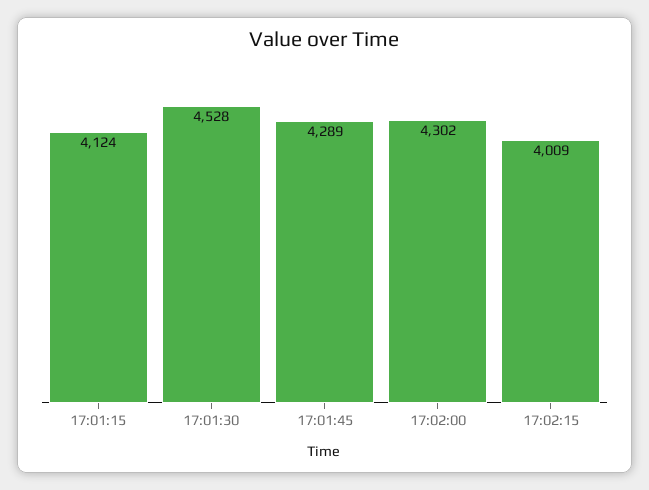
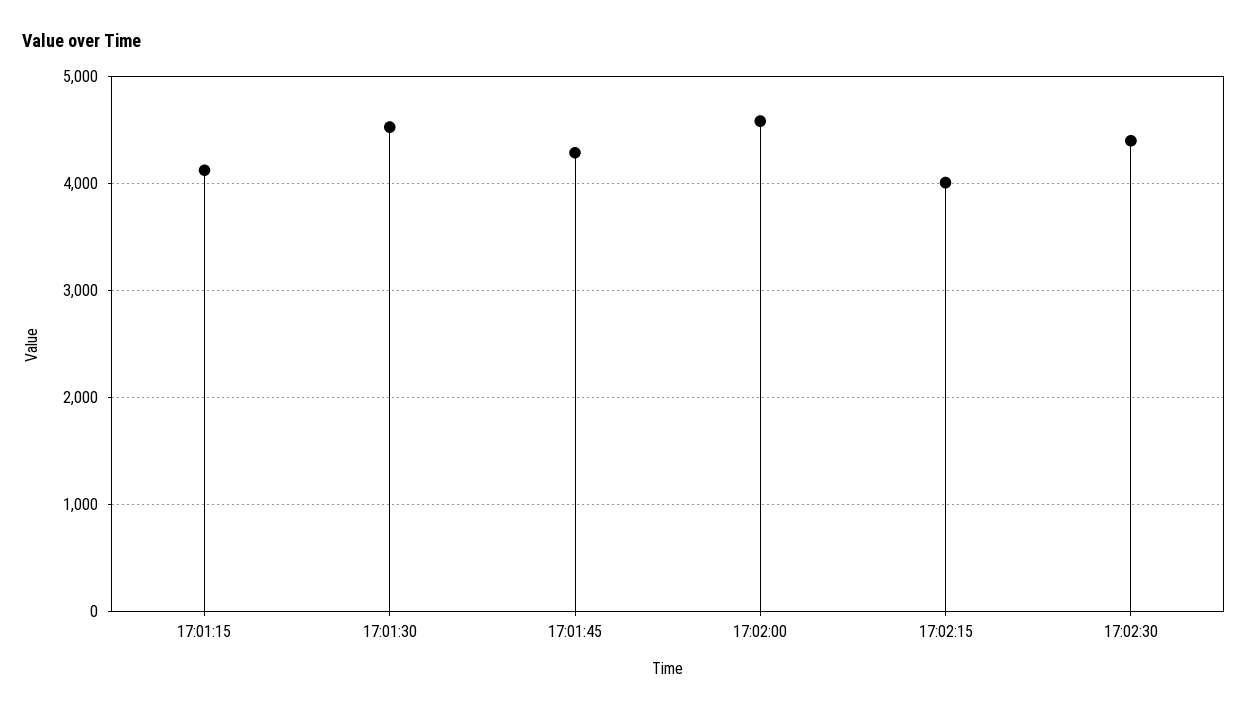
17:02:00: 4302 -> 4600
17:02:30: none -> 4400

